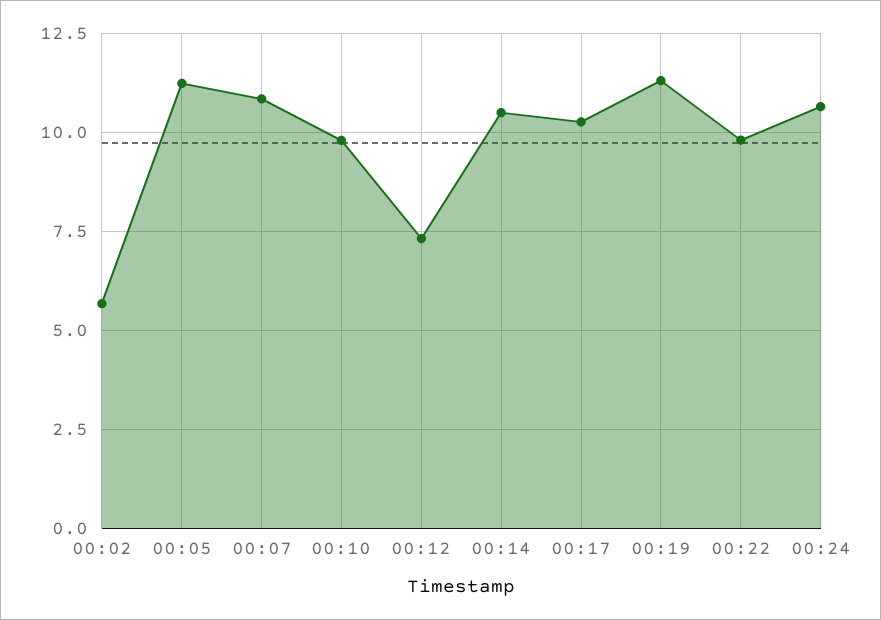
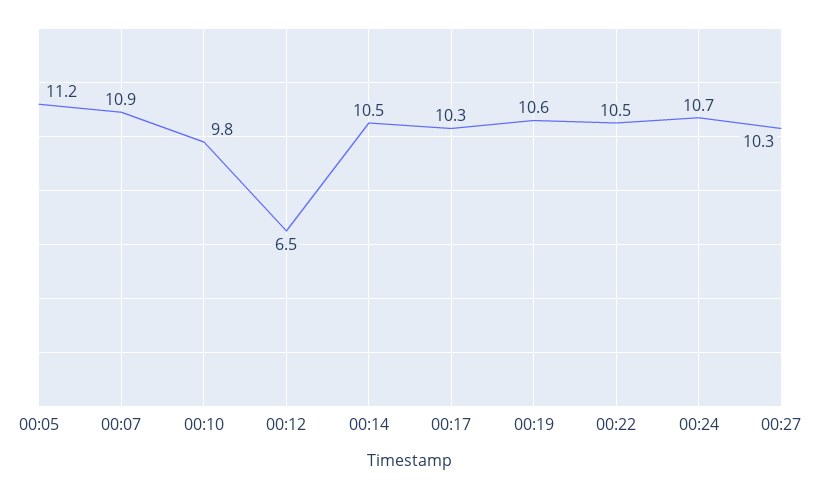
00:02: 5.75 -> none
00:12: 7.25 -> 6.5
00:19: 11.25 -> 10.6
00:22: 9.75 -> 10.5
00:27: none -> 10.3

